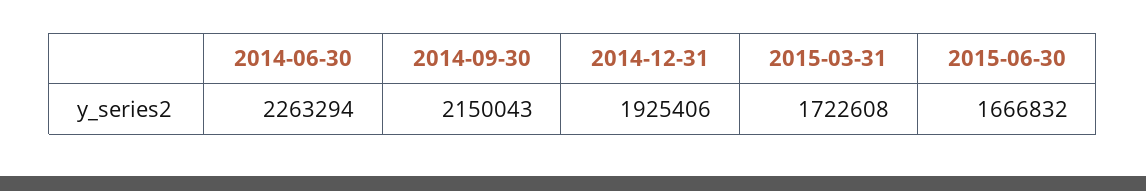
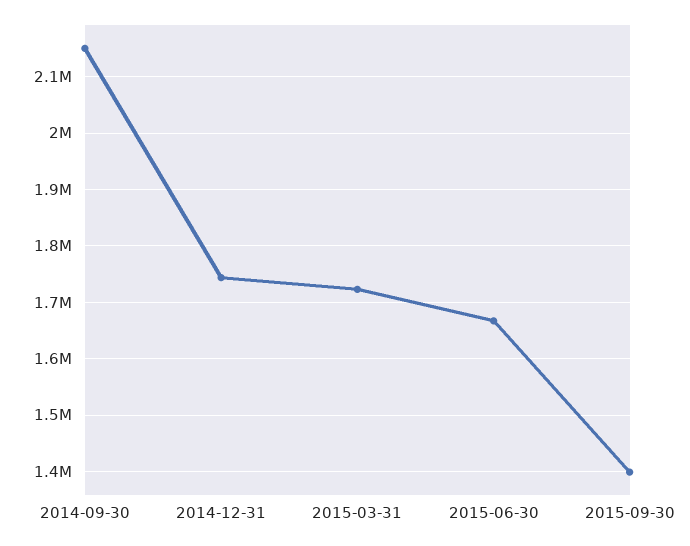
2014-06-30: 2263294 -> none
2014-12-31: 1925406 -> 1740000
2015-09-30: none -> 1400000

